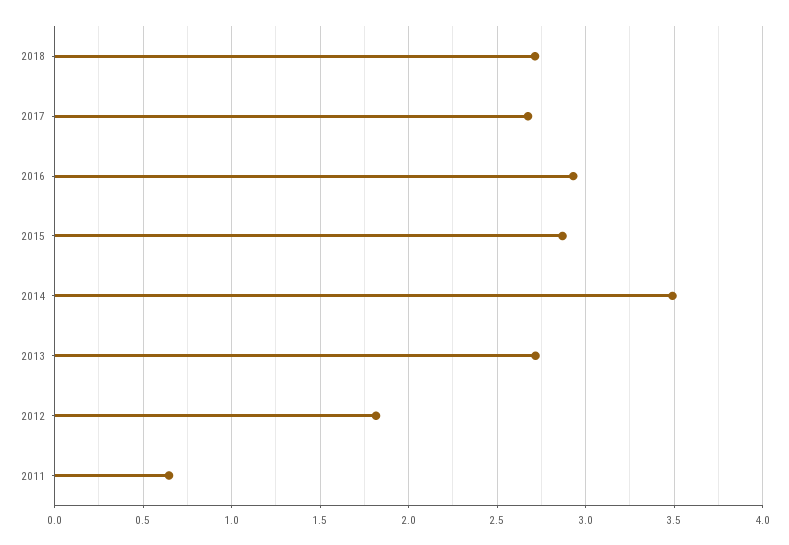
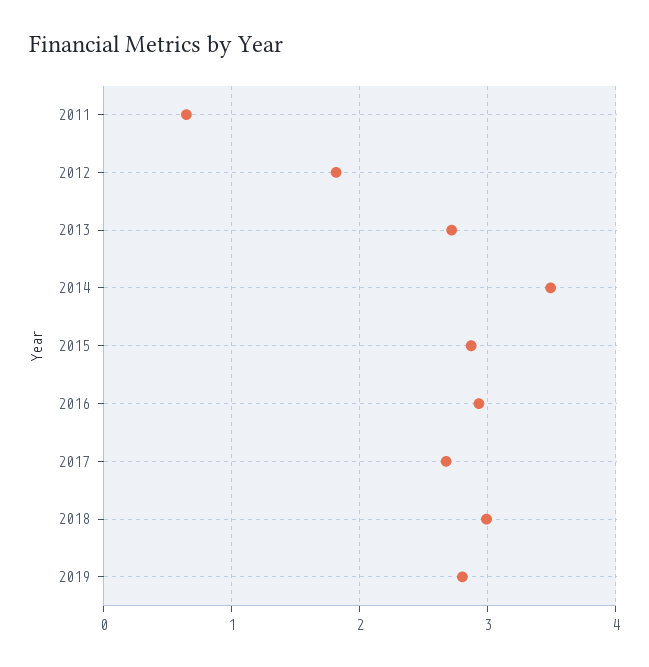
2018: 2.7 -> 3
2019: none -> 2.8

